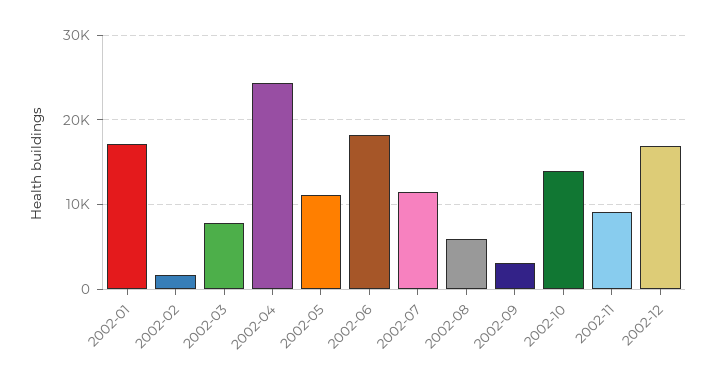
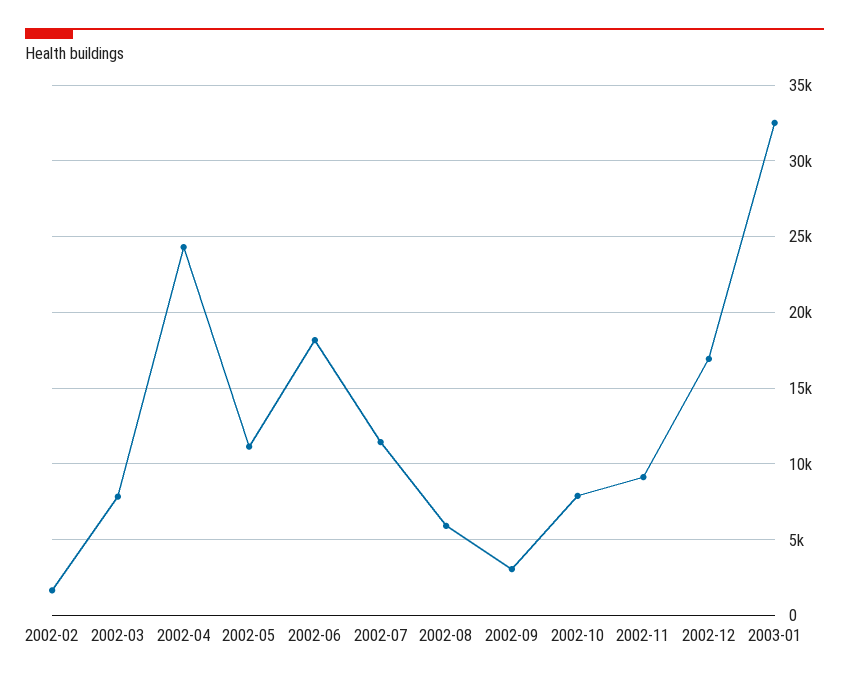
2002-01: 17000 -> none
2002-10: 14000 -> 8000
2003-01: none -> 32500

